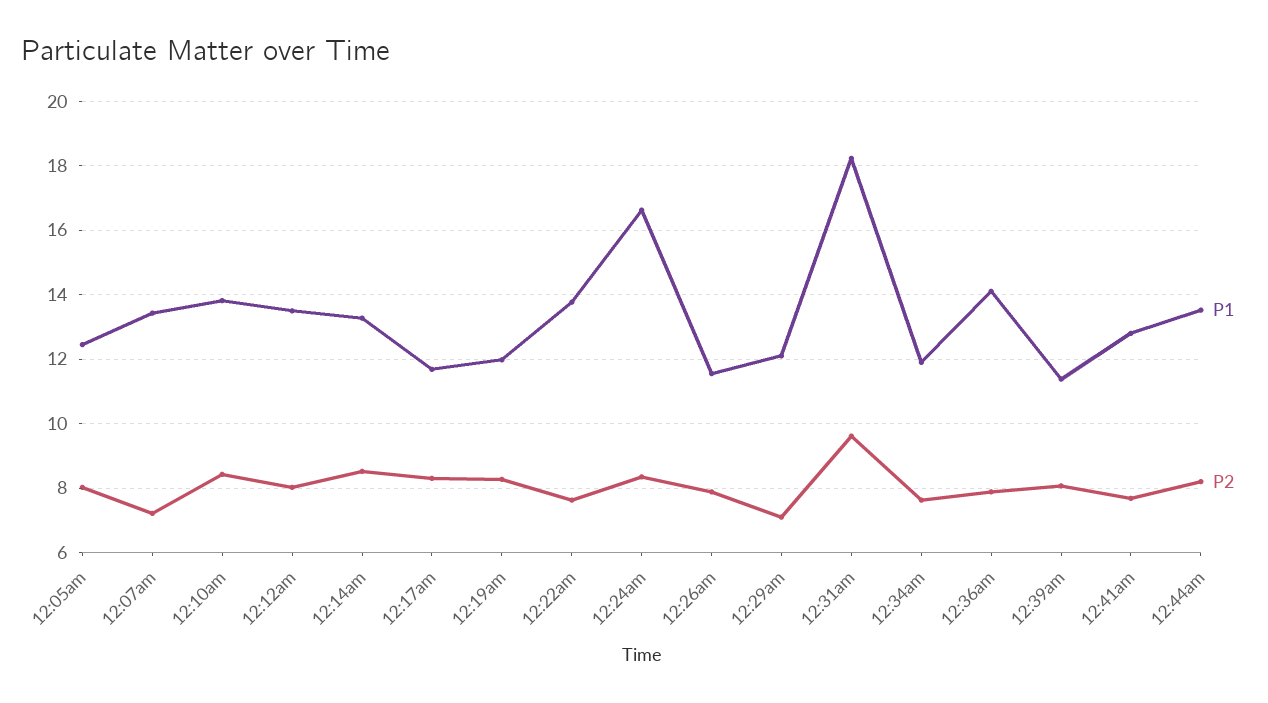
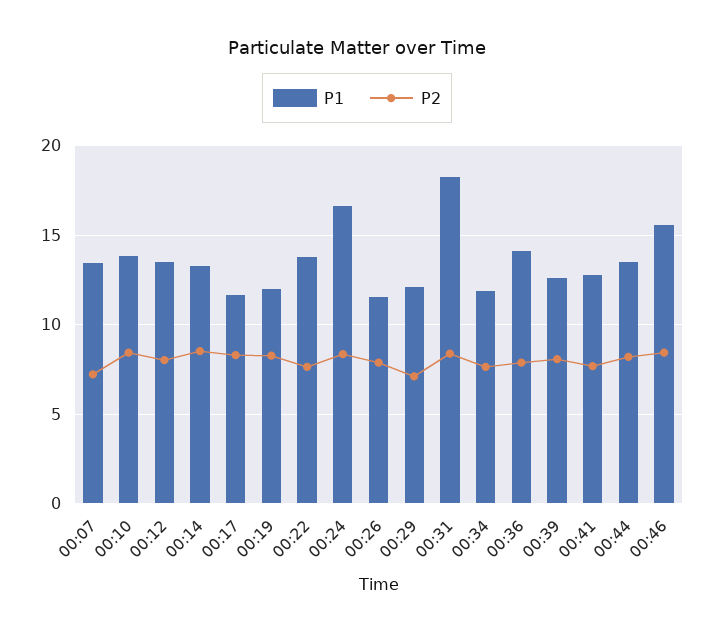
P1, 12:05am: 12.4 -> none
P2, 12:05am: 8 -> none
P2, 12:31am: 9.6 -> 8.5
P1, 12:39am: 11.4 -> 12.5
P1, 00:46: none -> 15.5
P2, 00:46: none -> 8.5

